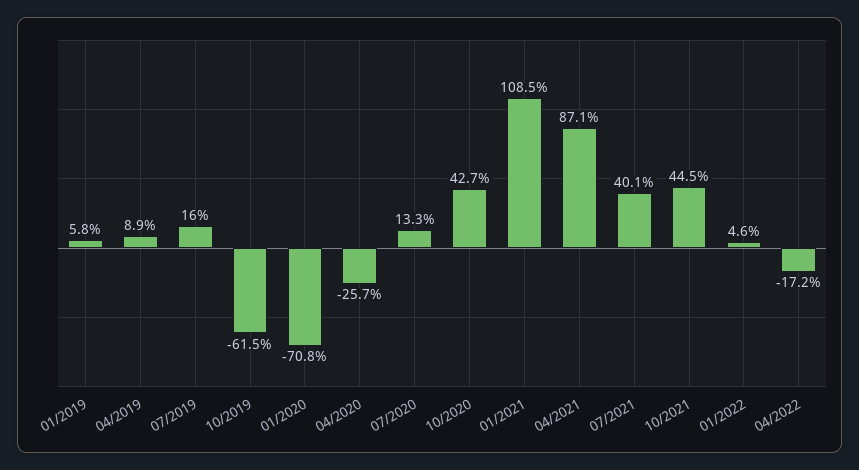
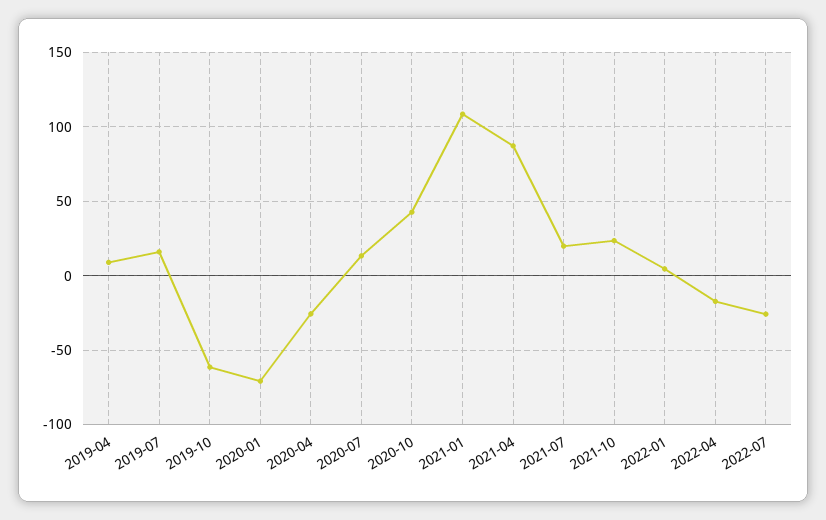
01/2019: 5.8 -> none
07/2021: 40.1 -> 20
10/2021: 44.5 -> 25
2022-07: none -> -25

